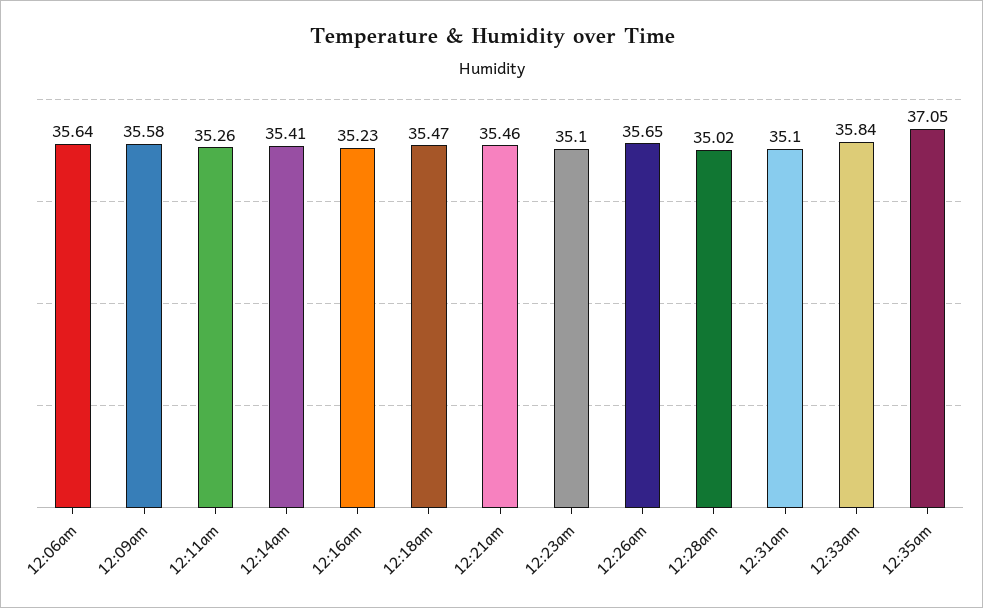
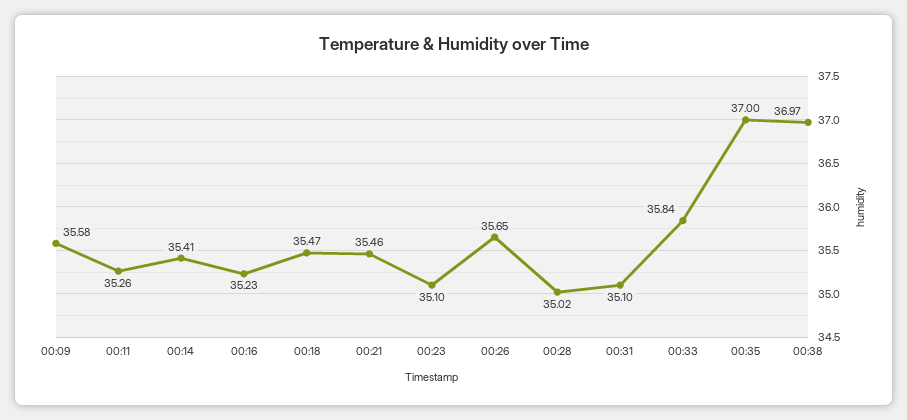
12:06am: 35.64 -> none
12:35am: 37.05 -> 37
00:38: none -> 36.97

